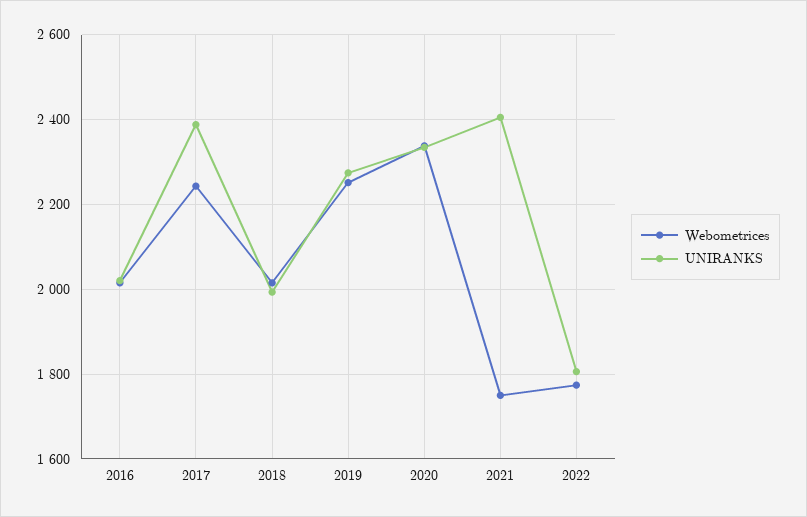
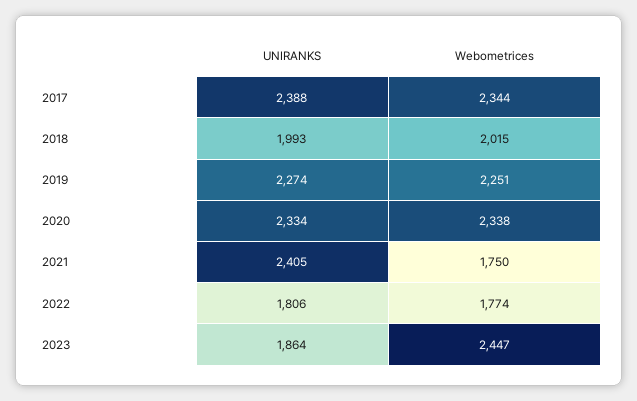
Webometrices, 2016: 2020 -> none
UNIRANKS, 2016: 2020 -> none
Webometrices, 2017: 2240 -> 2344
UNIRANKS, 2023: none -> 1864
Webometrices, 2023: none -> 2447

